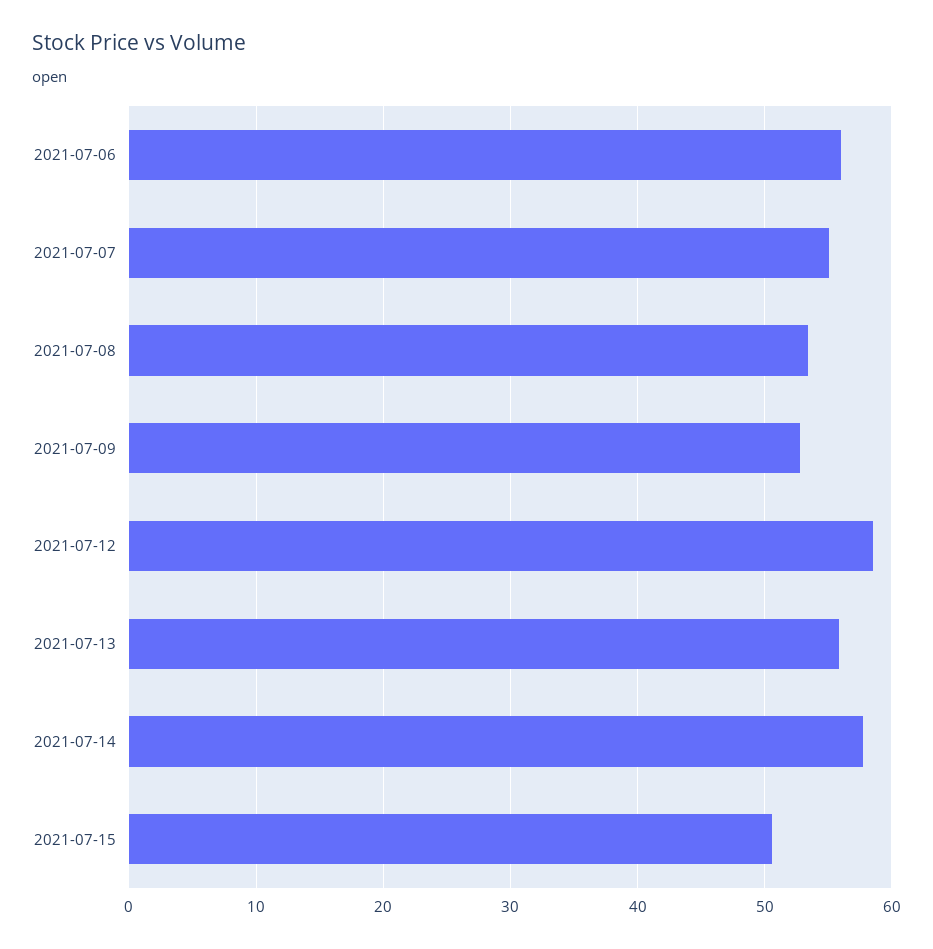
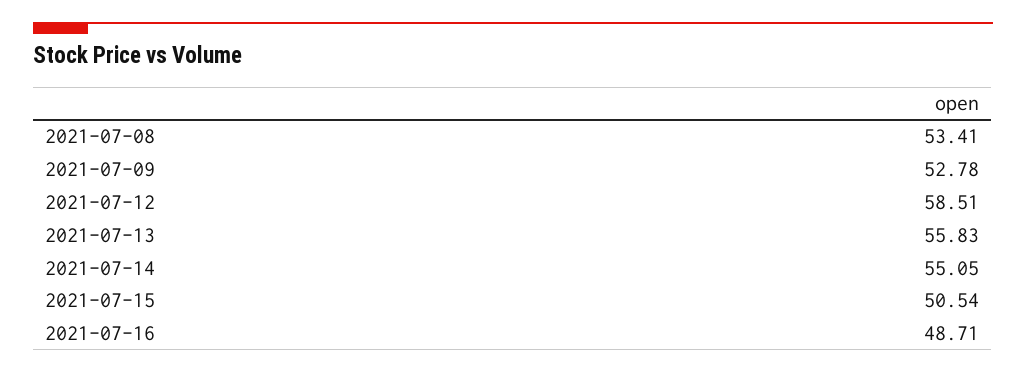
2021-07-06: 56 -> none
2021-07-07: 55 -> none
2021-07-14: 58 -> 55.05
2021-07-16: none -> 48.71

